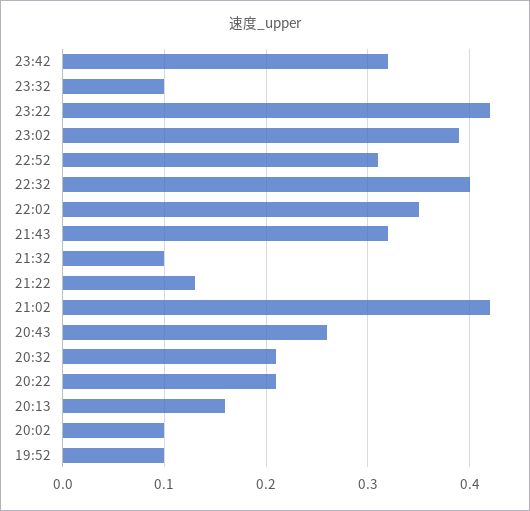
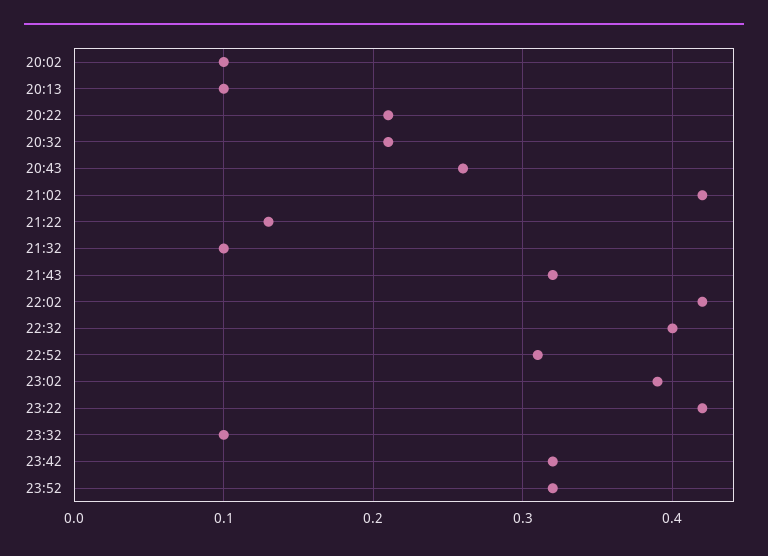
22:02: 0.35 -> 0.42
20:13: 0.16 -> 0.1
19:52: 0.1 -> none
23:52: none -> 0.32

